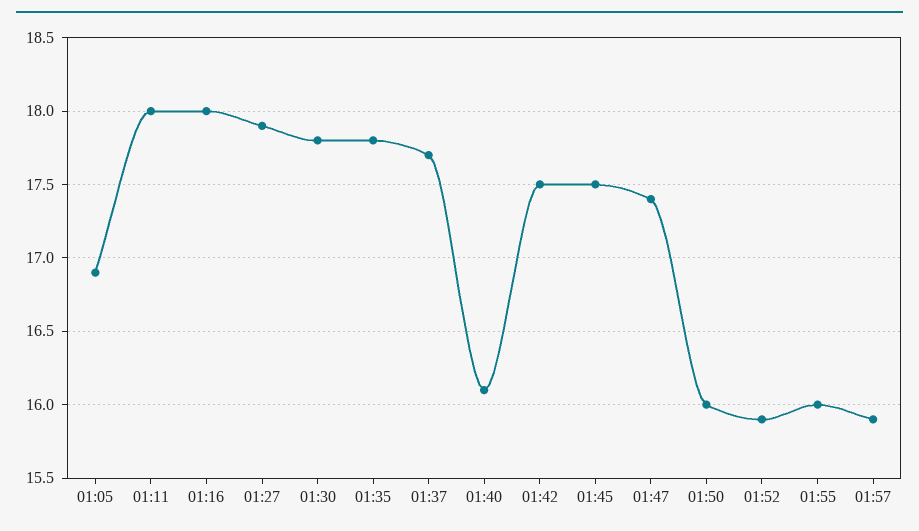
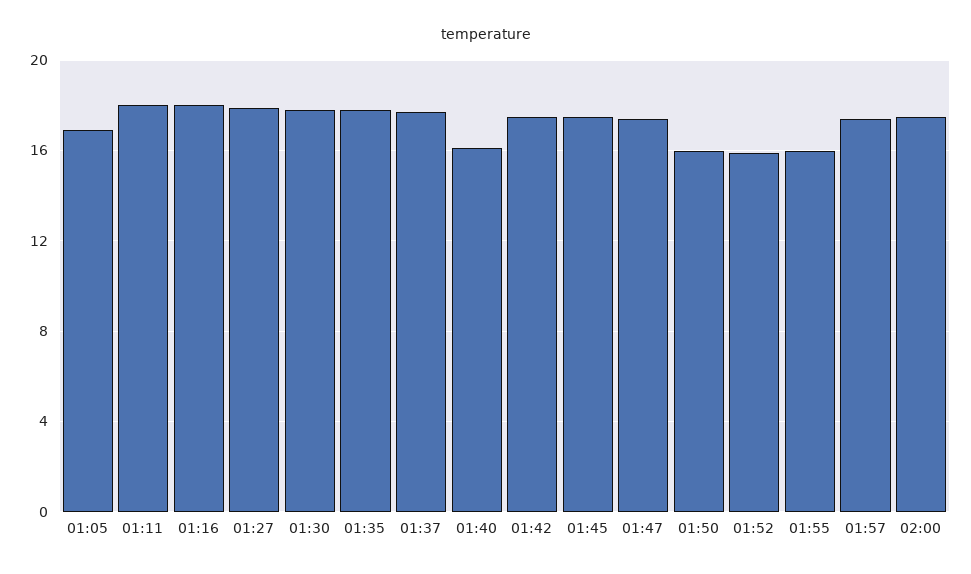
01:57: 15.9 -> 17.5
02:00: none -> 17.5

